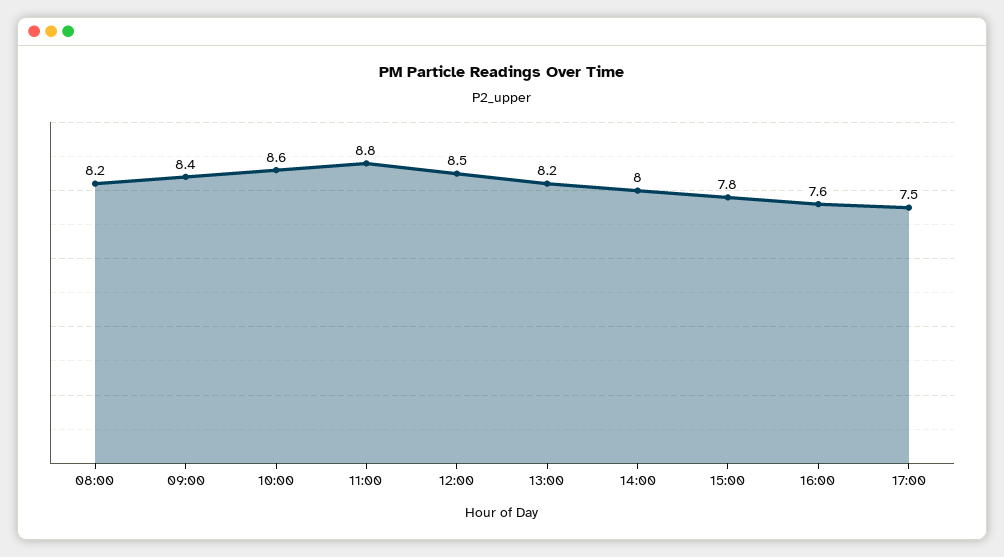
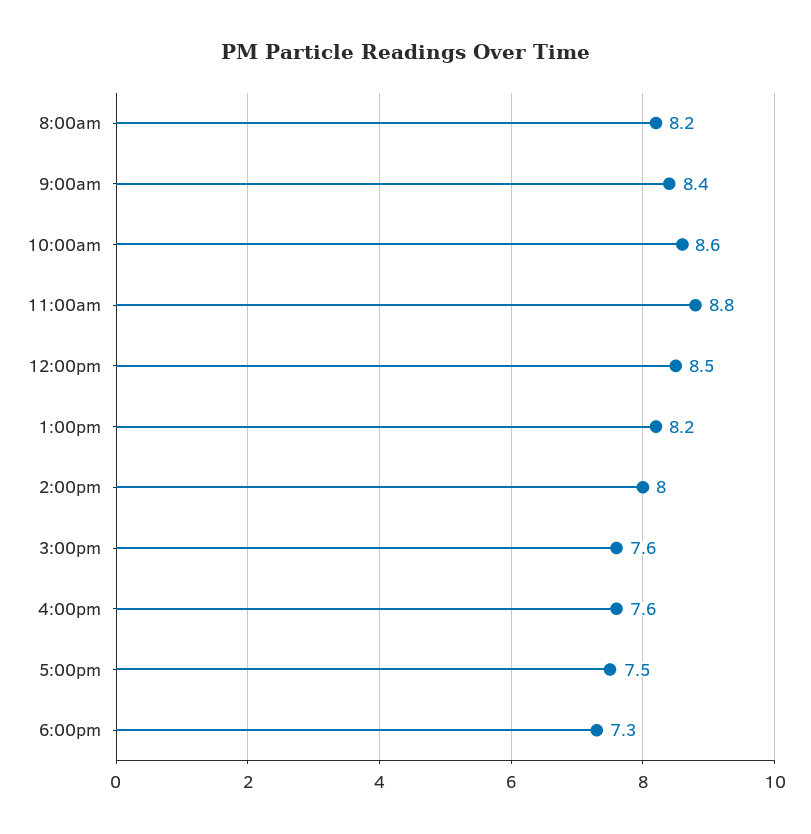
15:00: 7.8 -> 7.6
6:00pm: none -> 7.3

